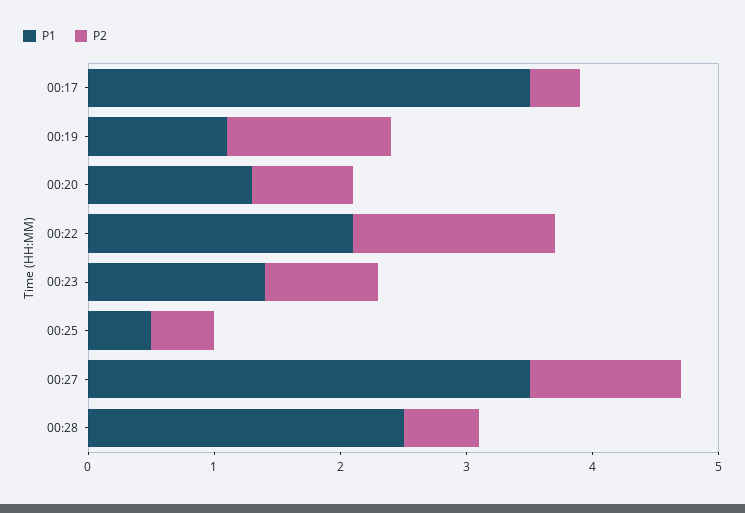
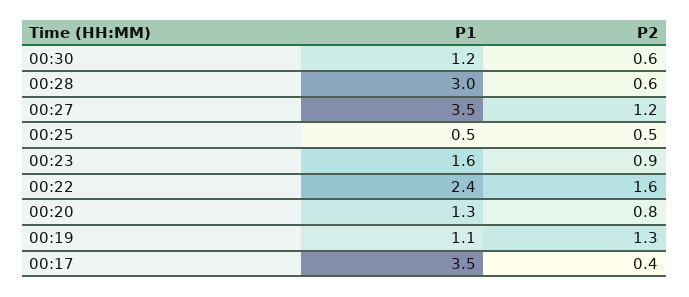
P1, 00:22: 2.1 -> 2.4
P1, 00:23: 1.4 -> 1.6
P1, 00:28: 2.5 -> 3
P1, 00:30: none -> 1.2
P2, 00:30: none -> 0.6

